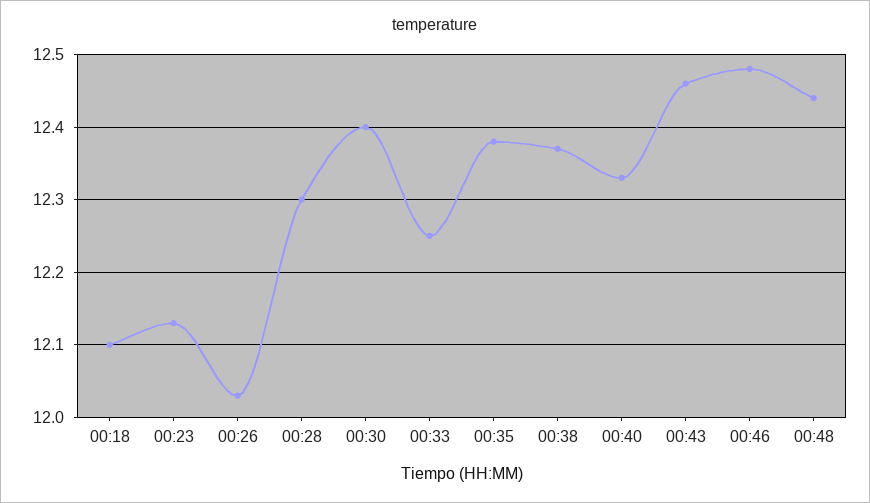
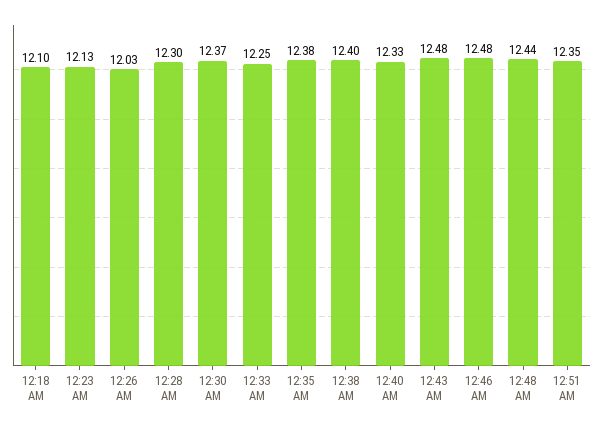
00:30: 12.4 -> 12.37
00:38: 12.37 -> 12.4
00:43: 12.46 -> 12.48
12:51 AM: none -> 12.35

